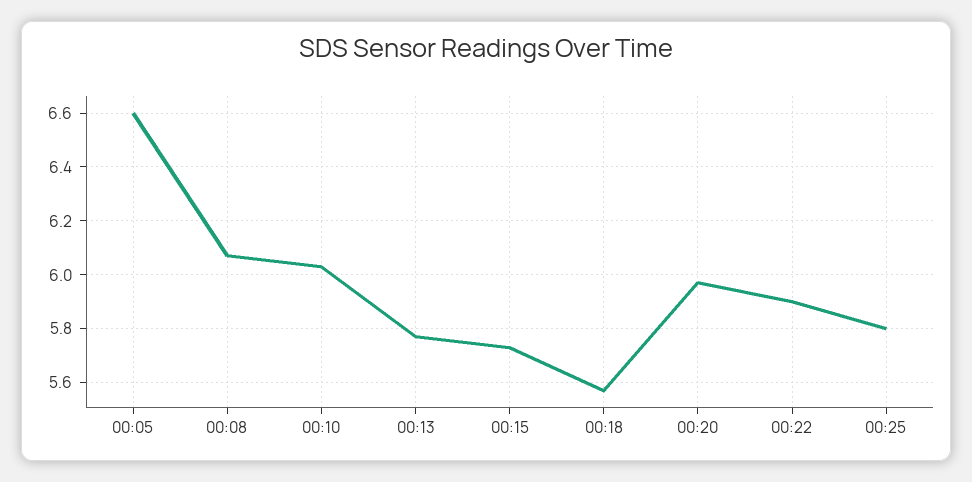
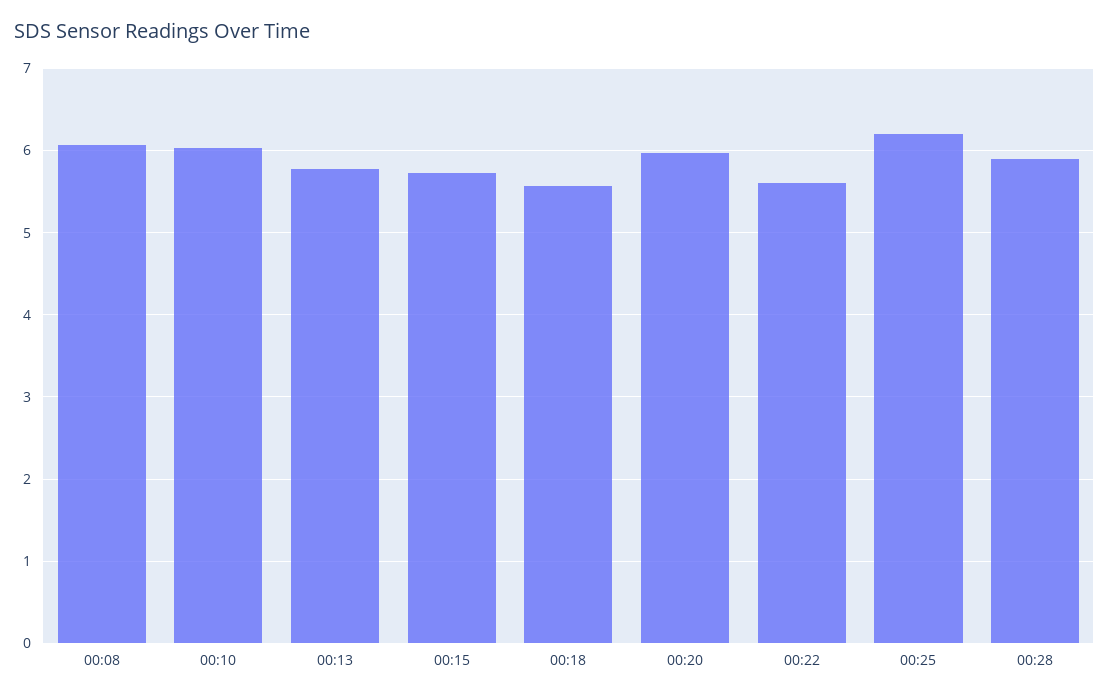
00:05: 6.6 -> none
00:22: 5.9 -> 5.6
00:25: 5.8 -> 6.2
00:28: none -> 5.9

